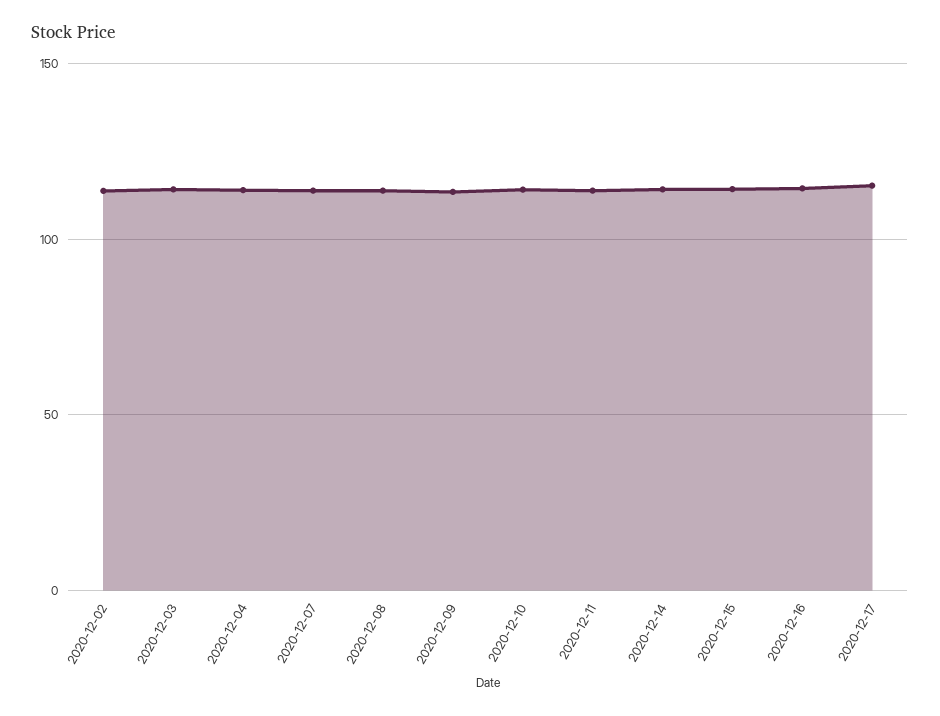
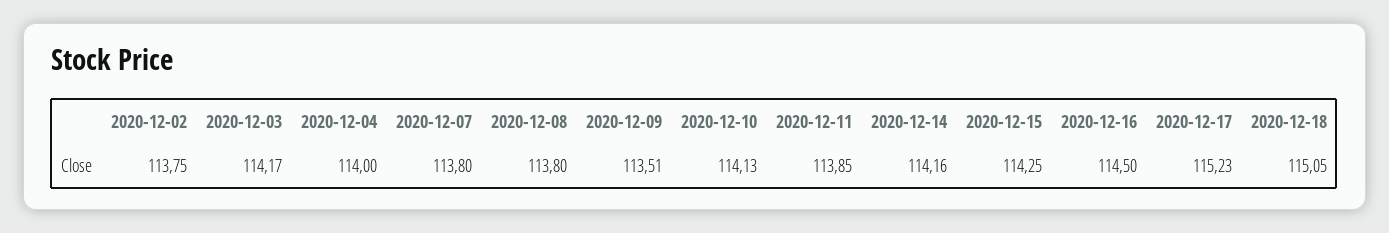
2020-12-18: none -> 115.05

